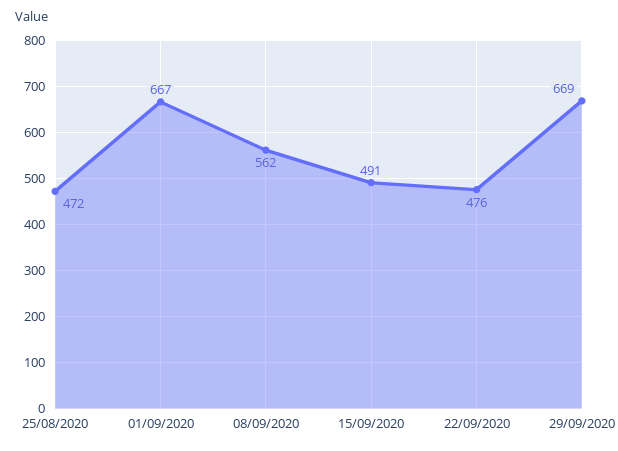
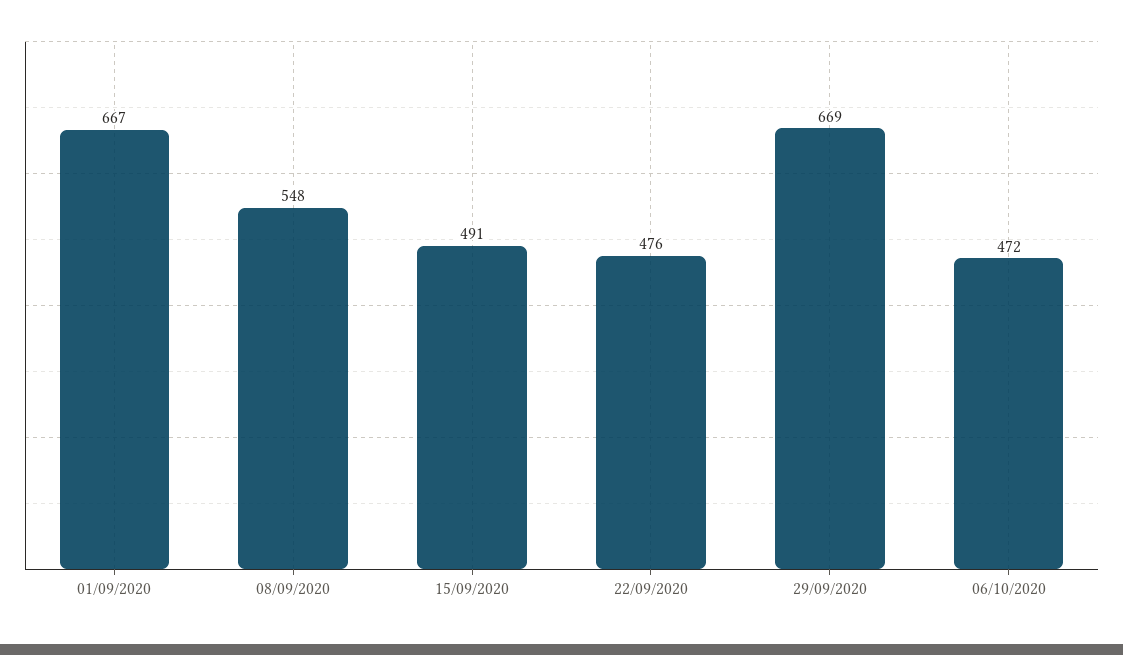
25/08/2020: 472 -> none
08/09/2020: 562 -> 548
06/10/2020: none -> 472

